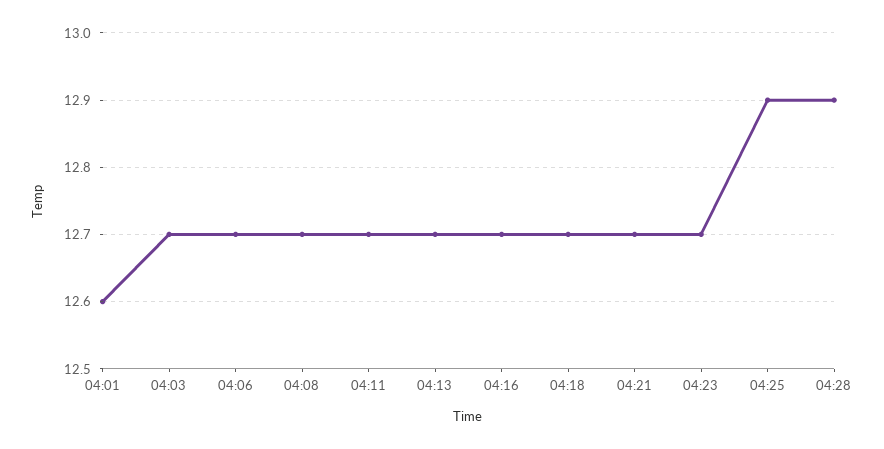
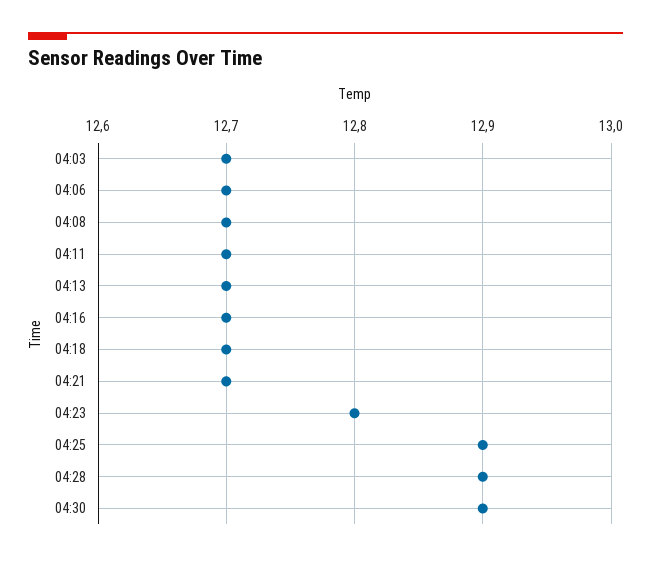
04:01: 12.6 -> none
04:23: 12.7 -> 12.8
04:30: none -> 12.9

